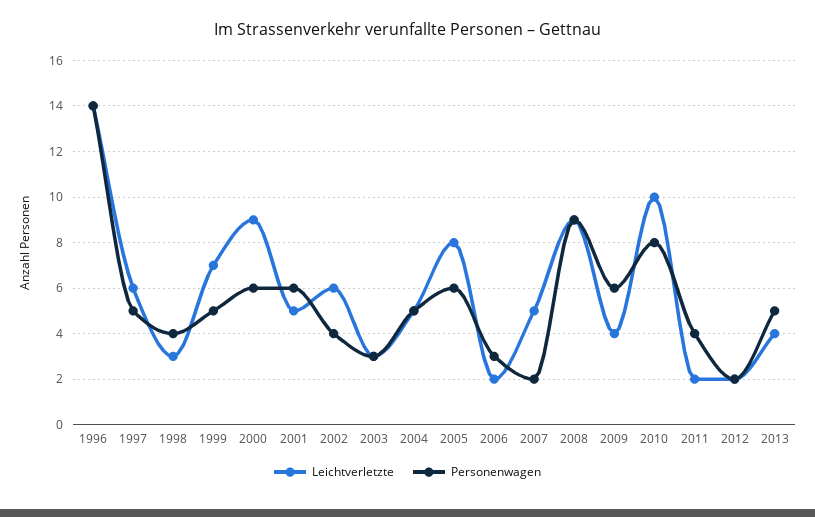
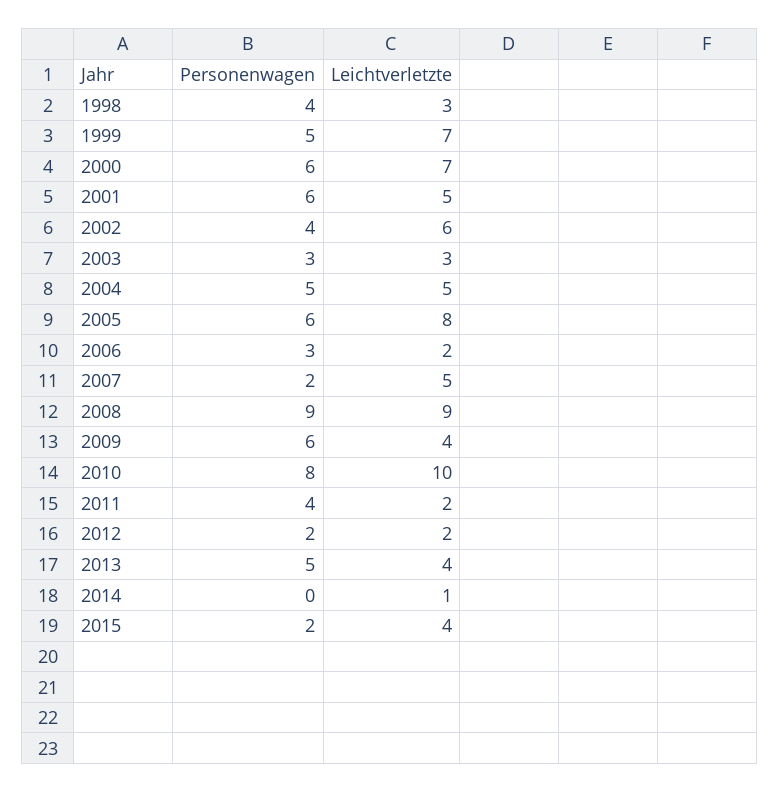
Leichtverletzte, 1996: 14 -> none
Personenwagen, 1996: 14 -> none
Leichtverletzte, 1997: 6 -> none
Personenwagen, 1997: 5 -> none
Leichtverletzte, 2000: 9 -> 7
Personenwagen, 2014: none -> 0
Leichtverletzte, 2014: none -> 1
Personenwagen, 2015: none -> 2
Leichtverletzte, 2015: none -> 4

